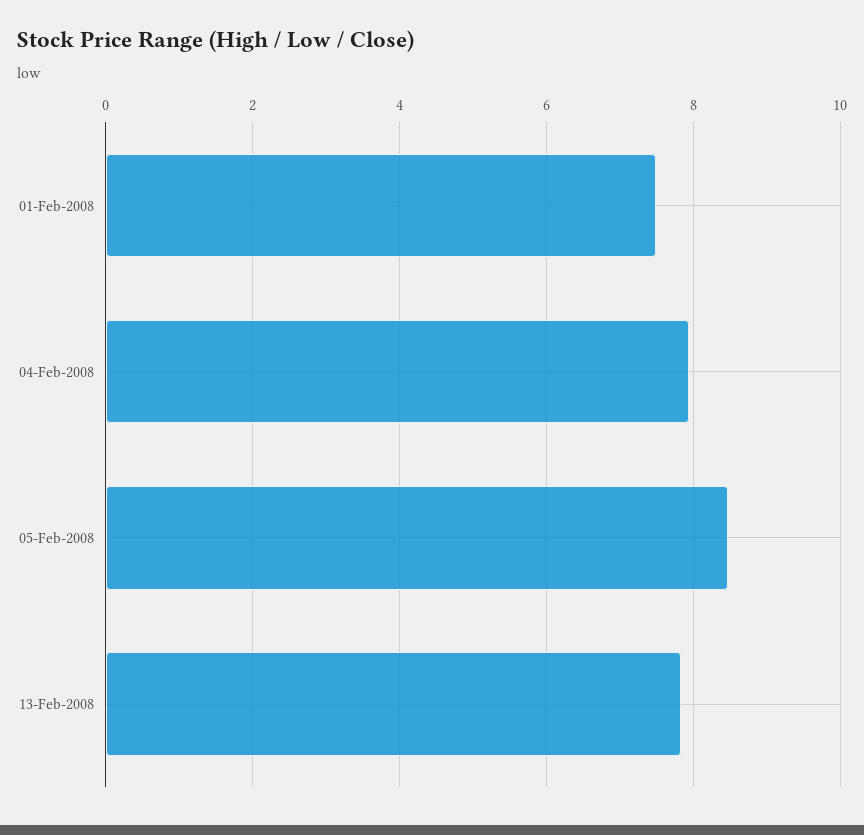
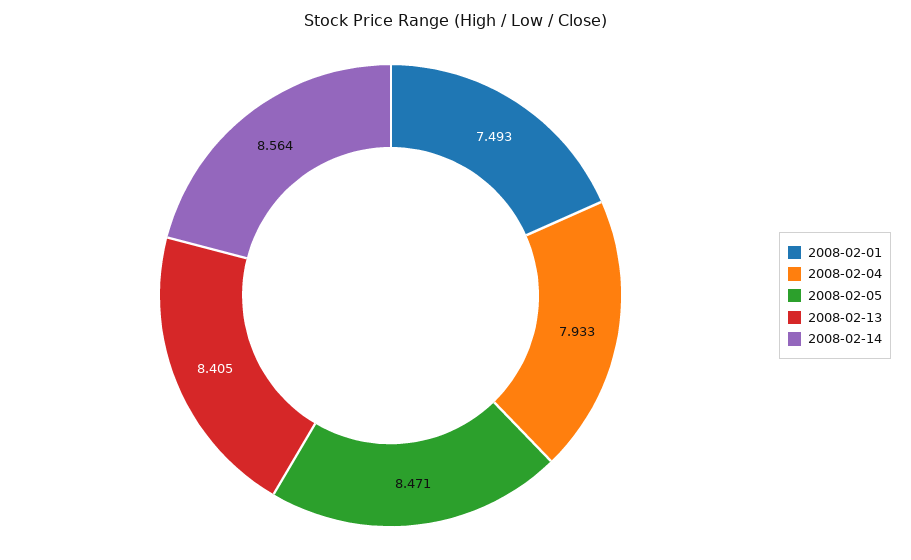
13-Feb-2008: 7.8 -> 8.405
2008-02-14: none -> 8.564

